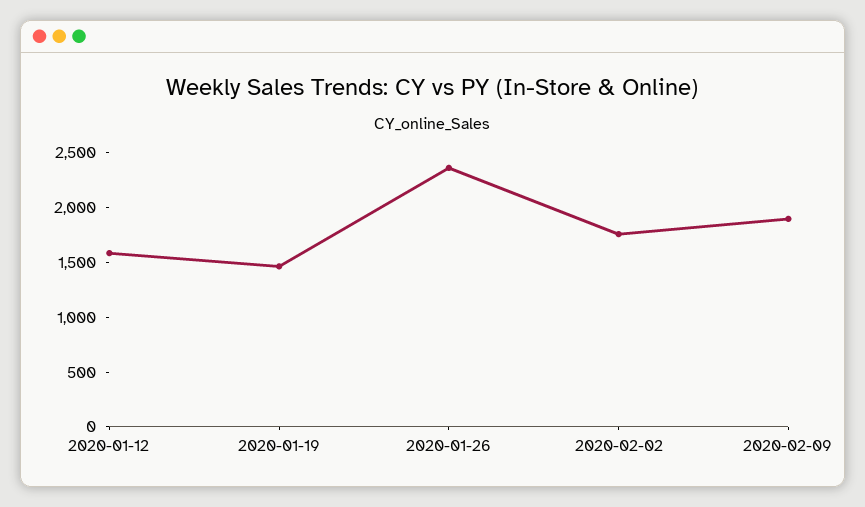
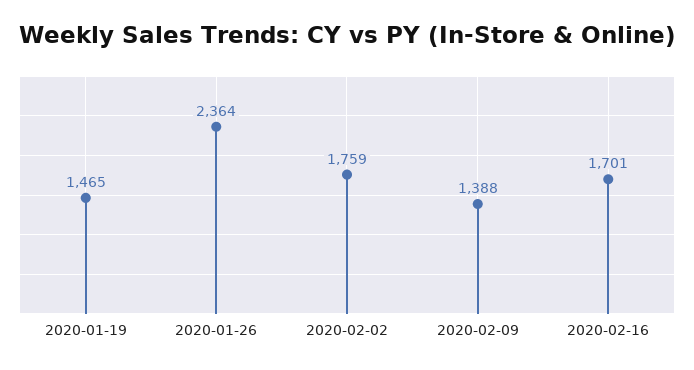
2020-01-12: 1600 -> none
2020-02-09: 1900 -> 1388
2020-02-16: none -> 1701

